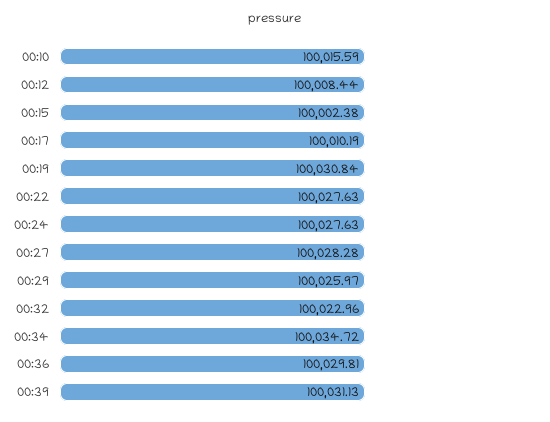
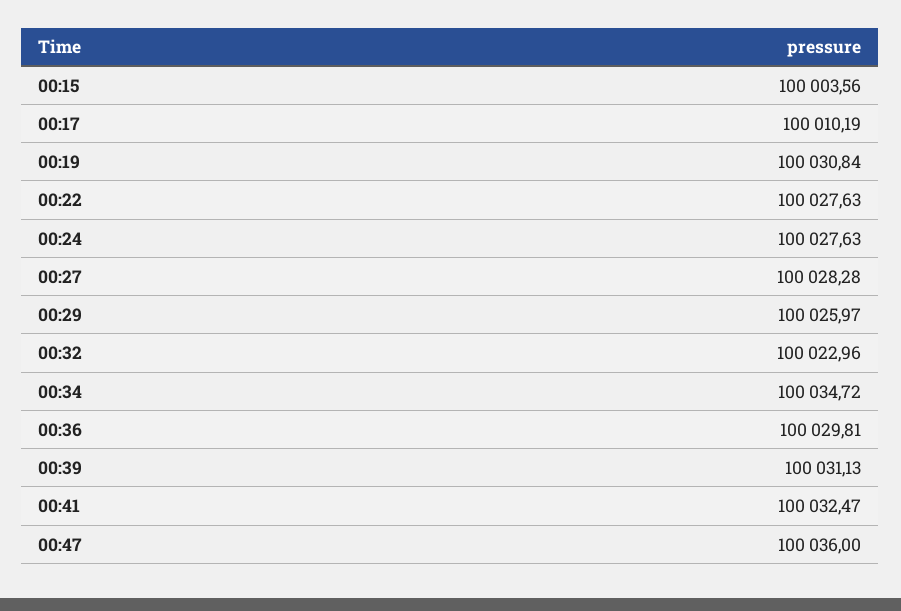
00:10: 100015.59 -> none
00:12: 100008.44 -> none
00:15: 100002.38 -> 100003.56
00:41: none -> 100032.47
00:47: none -> 100036

